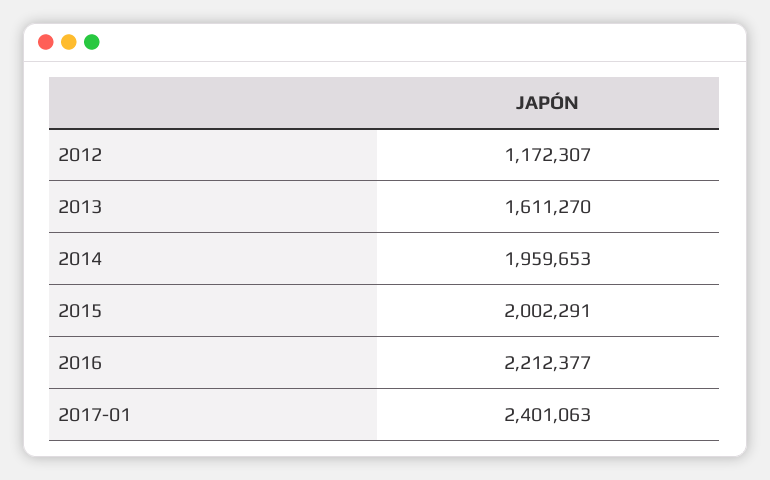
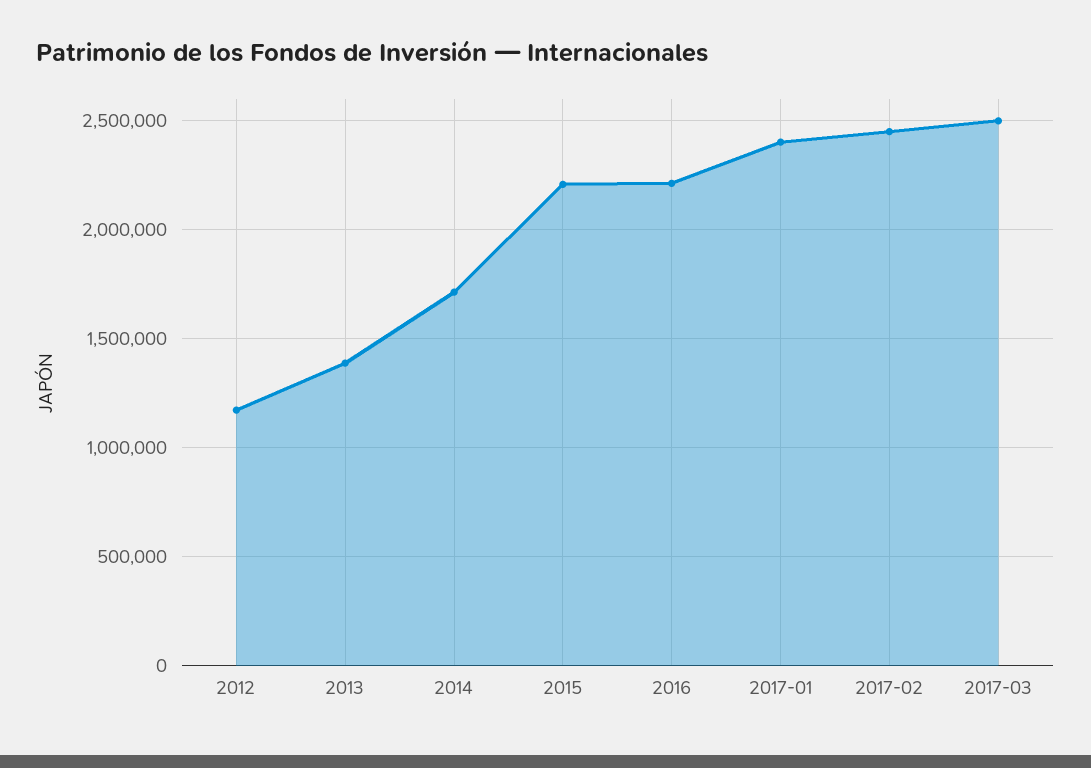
2013: 1611270 -> 1400000
2014: 1959653 -> 1700000
2015: 2002291 -> 2200000
2017-02: none -> 2450000
2017-03: none -> 2500000

